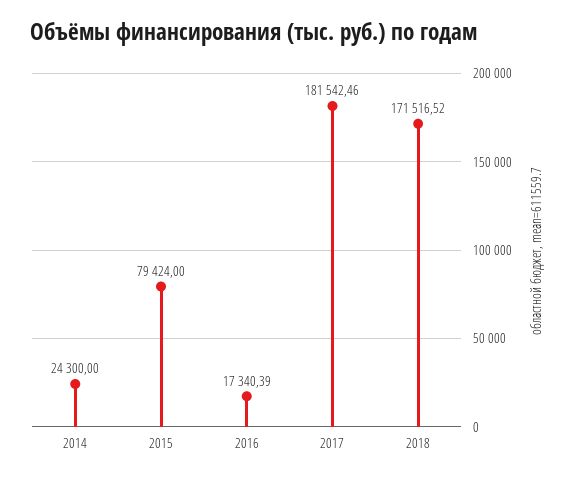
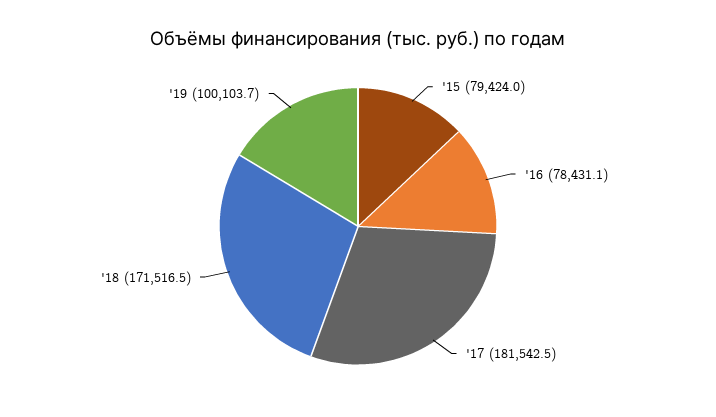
2014: 24300 -> none
2016: 17340.39 -> 78431.1
'19: none -> 100103.7

